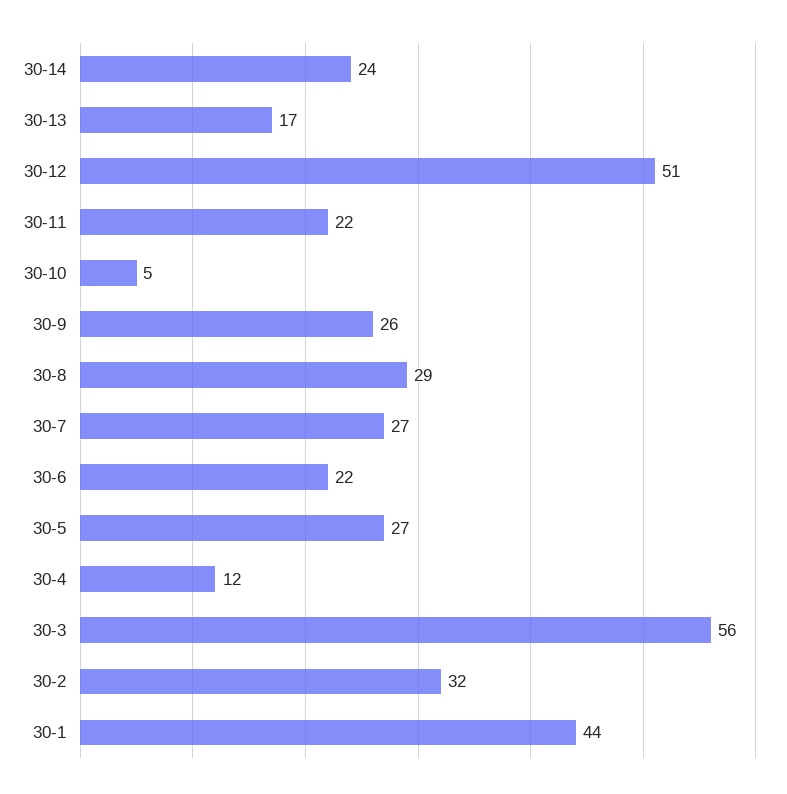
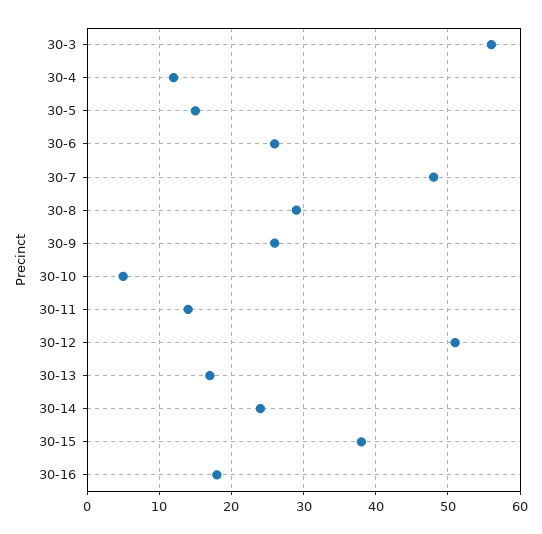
30-11: 22 -> 14
30-7: 27 -> 48
30-6: 22 -> 26
30-5: 27 -> 15
30-2: 32 -> none
30-1: 44 -> none
30-15: none -> 38
30-16: none -> 18

